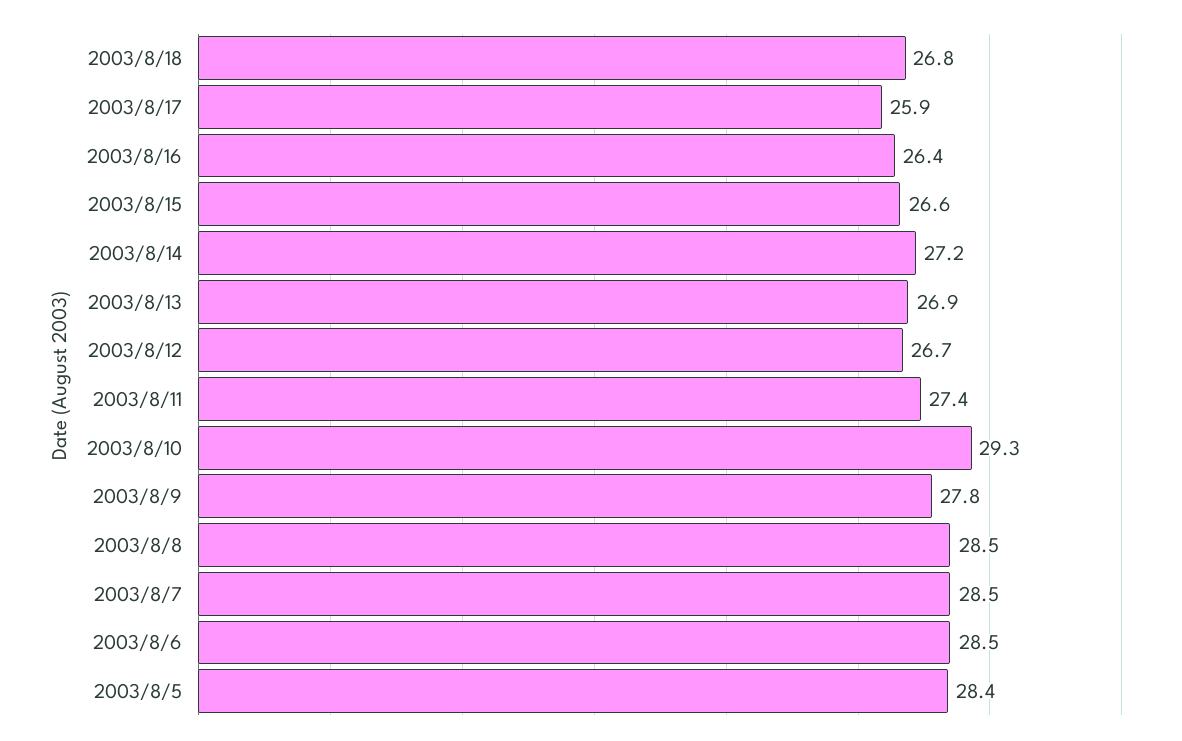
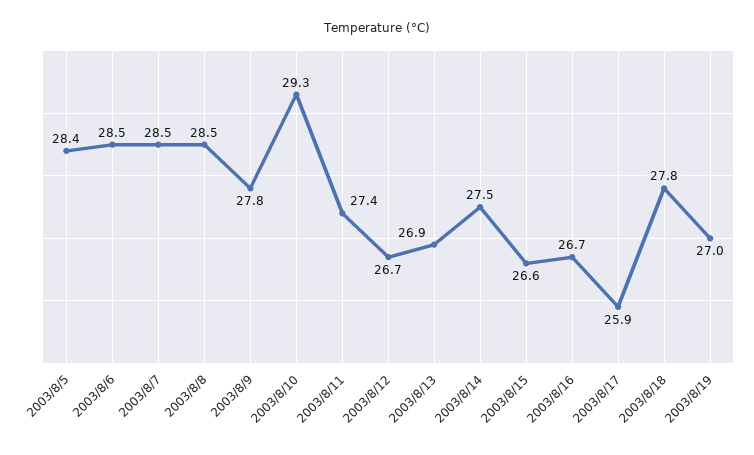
2003/8/18: 26.8 -> 27.8
2003/8/16: 26.4 -> 26.7
2003/8/14: 27.2 -> 27.5
2003/8/19: none -> 27

